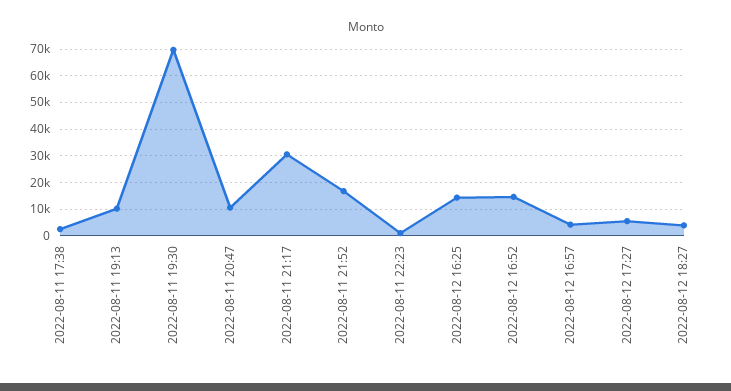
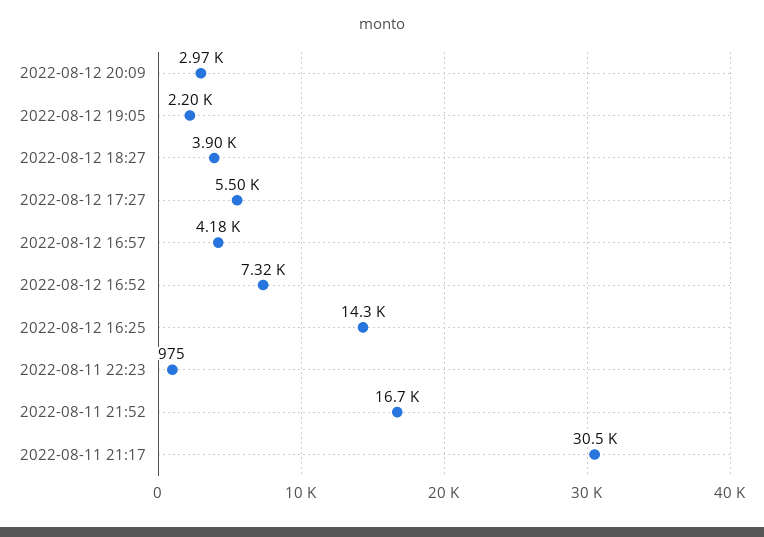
2022-08-11 17:38: 2500 -> none
2022-08-11 19:13: 10000 -> none
2022-08-11 19:30: 70000 -> none
2022-08-11 20:47: 10000 -> none
2022-08-12 16:52: 15000 -> 7320
2022-08-12 20:09: none -> 2970
2022-08-12 19:05: none -> 2200

